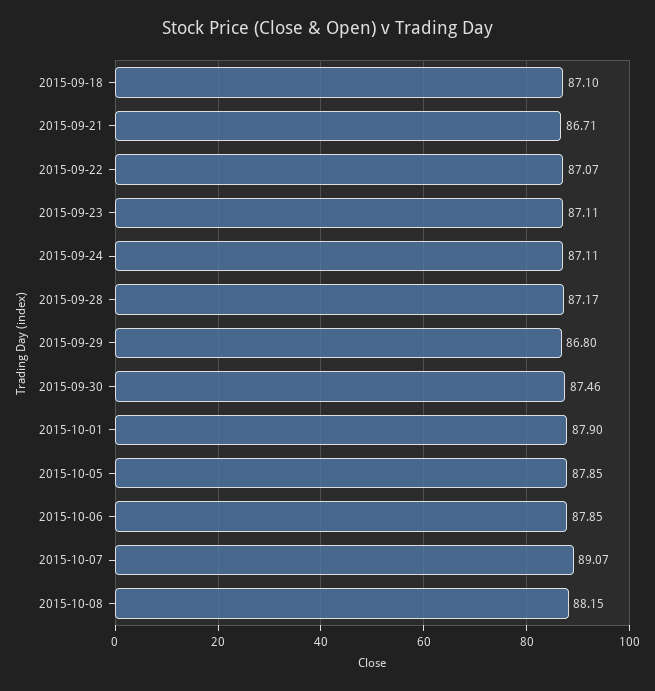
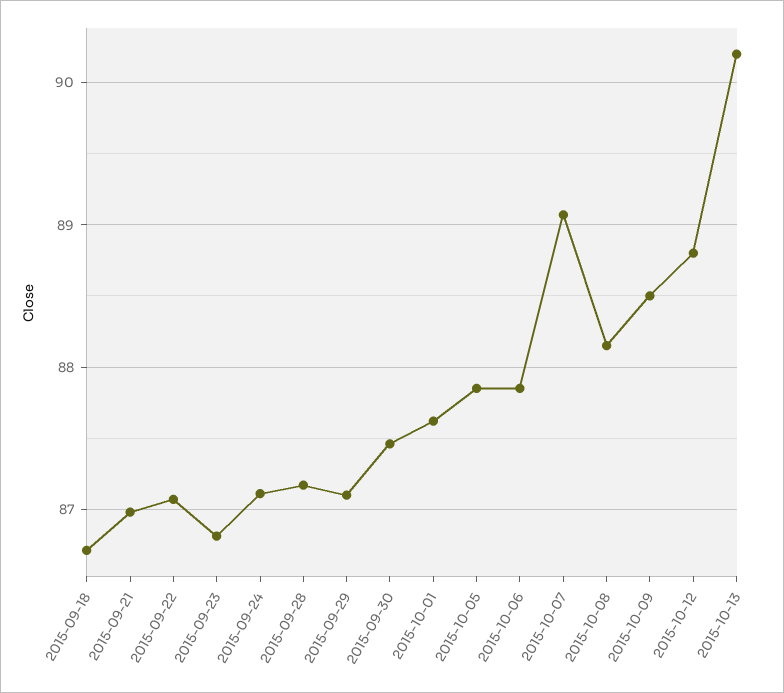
2015-09-18: 87.1 -> 86.7
2015-09-21: 86.71 -> 87
2015-09-23: 87.11 -> 86.8
2015-09-29: 86.8 -> 87.1
2015-10-01: 87.9 -> 87.6
2015-10-09: none -> 88.5
2015-10-12: none -> 88.8
2015-10-13: none -> 90.2

